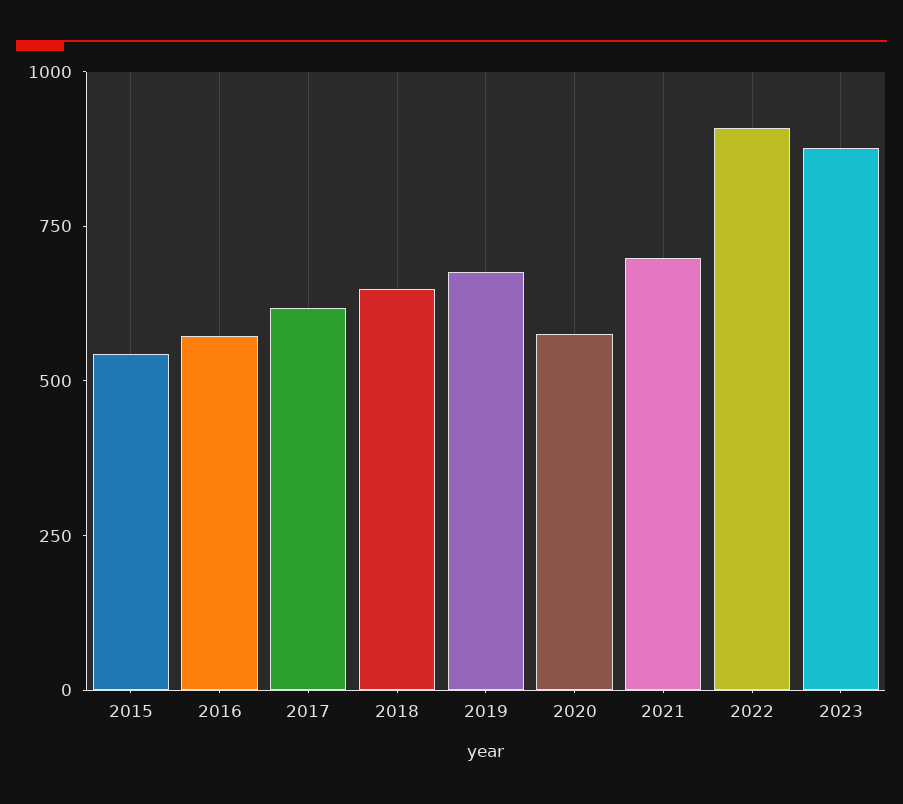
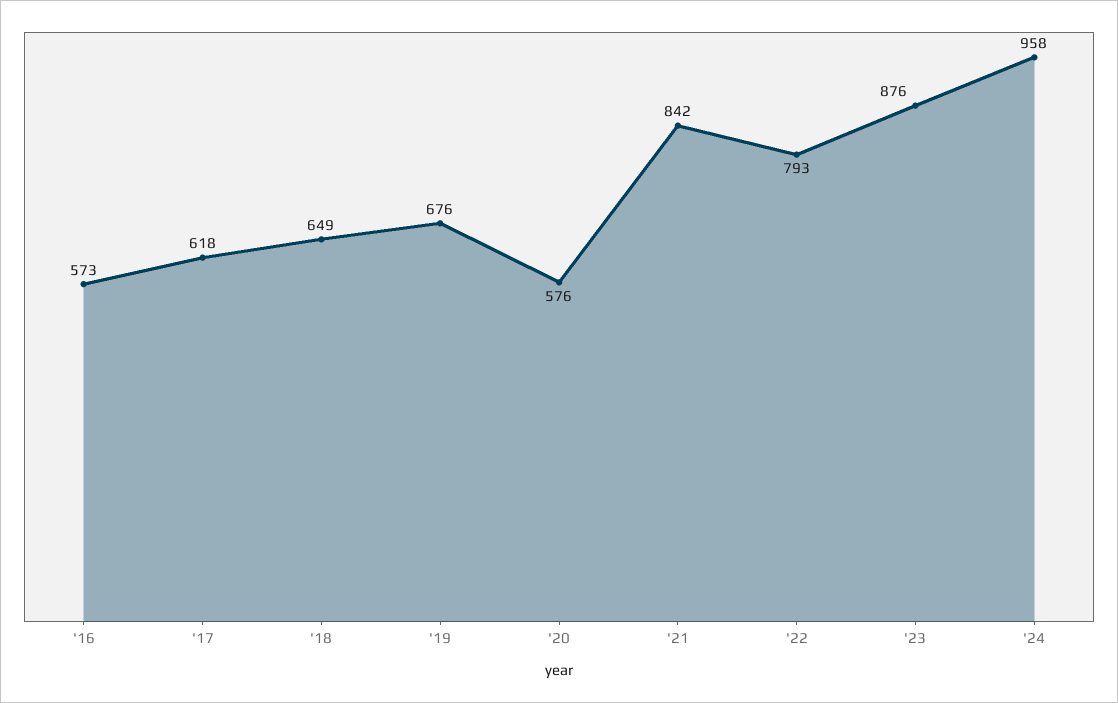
2015: 550 -> none
2021: 700 -> 842
2022: 900 -> 793
'24: none -> 958

